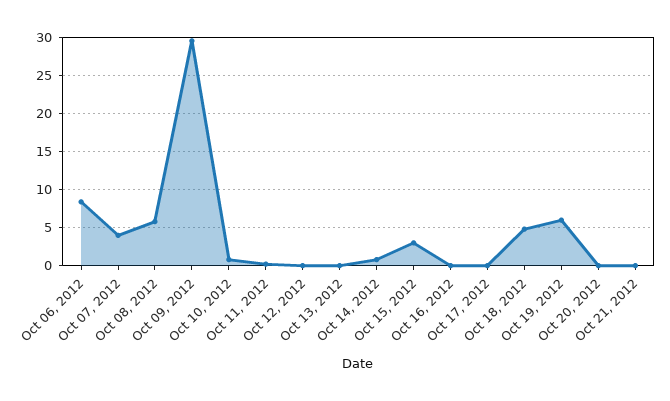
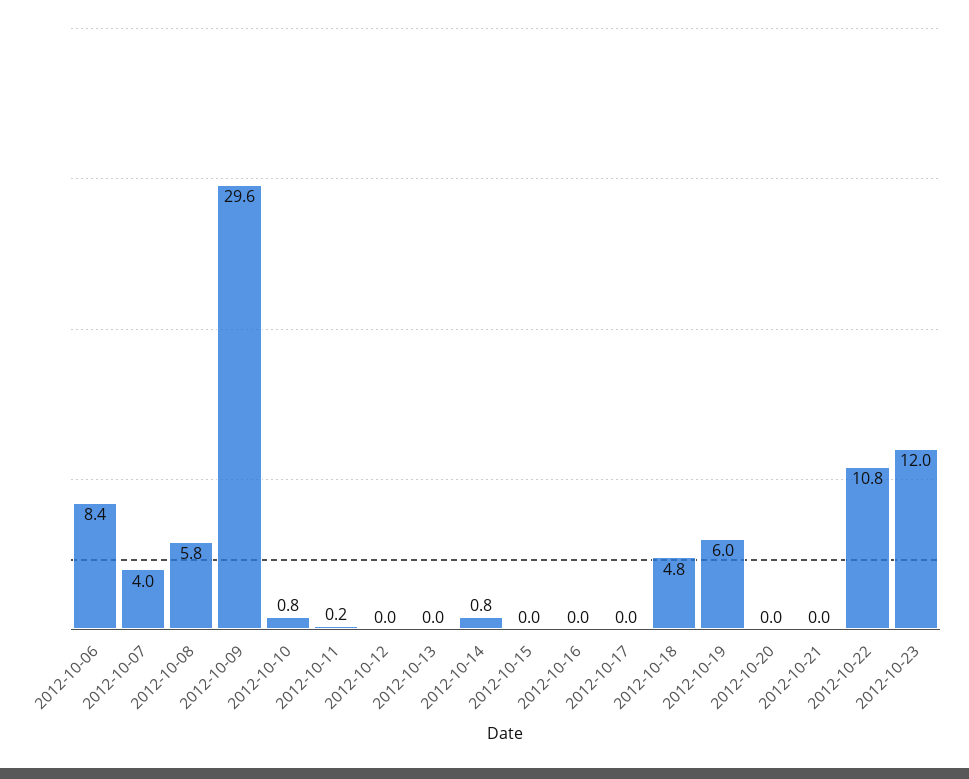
Oct 15, 2012: 3 -> 0
2012-10-22: none -> 10.8
2012-10-23: none -> 12

